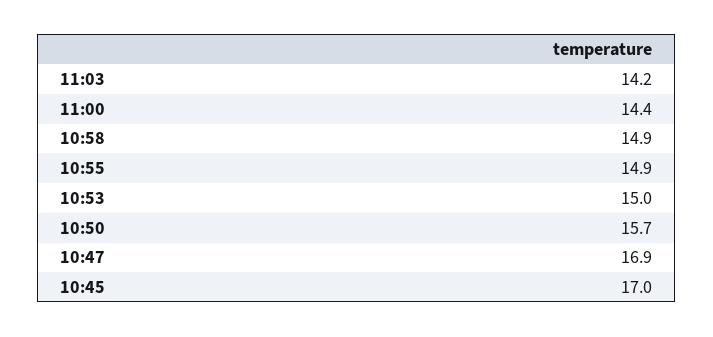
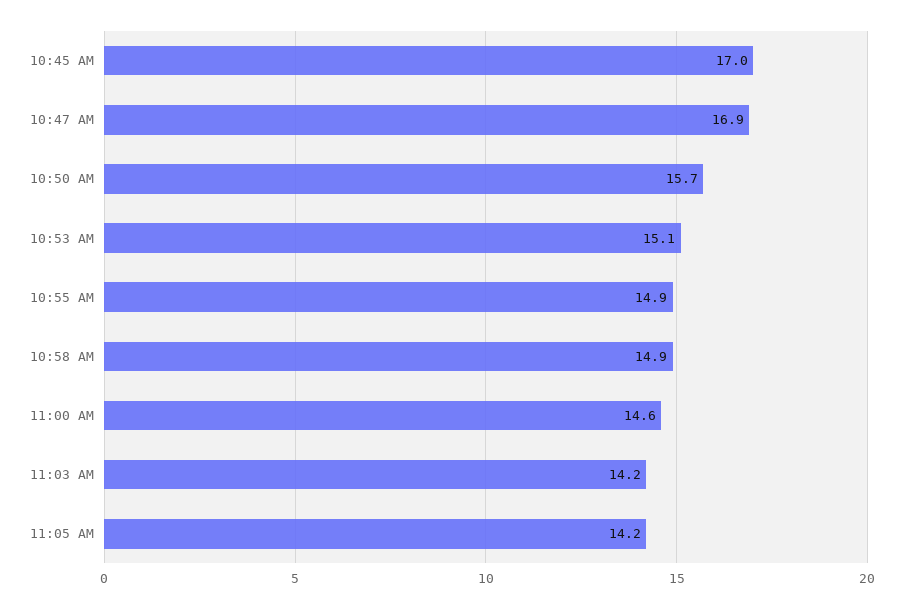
11:00: 14.4 -> 14.6
10:53: 15 -> 15.1
11:05 AM: none -> 14.2

